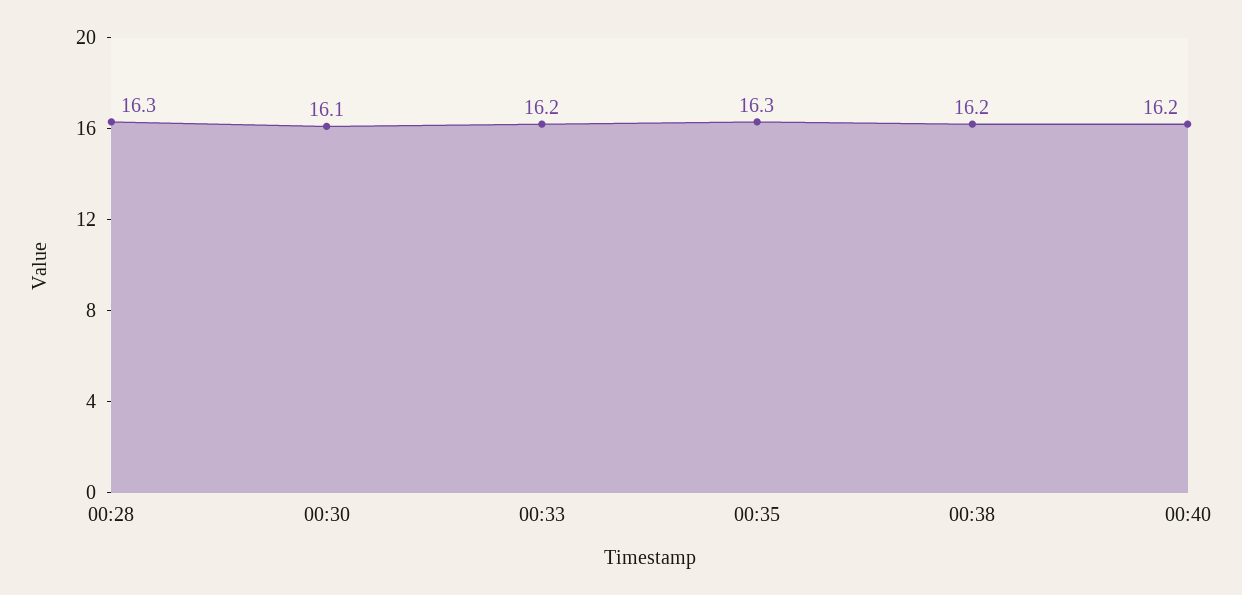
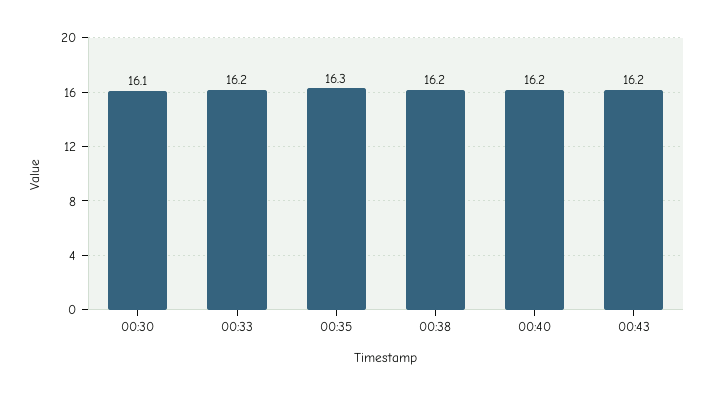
00:28: 16.3 -> none
00:43: none -> 16.2

